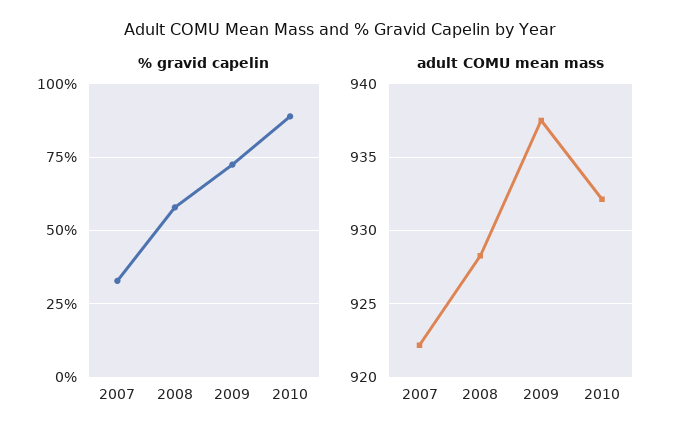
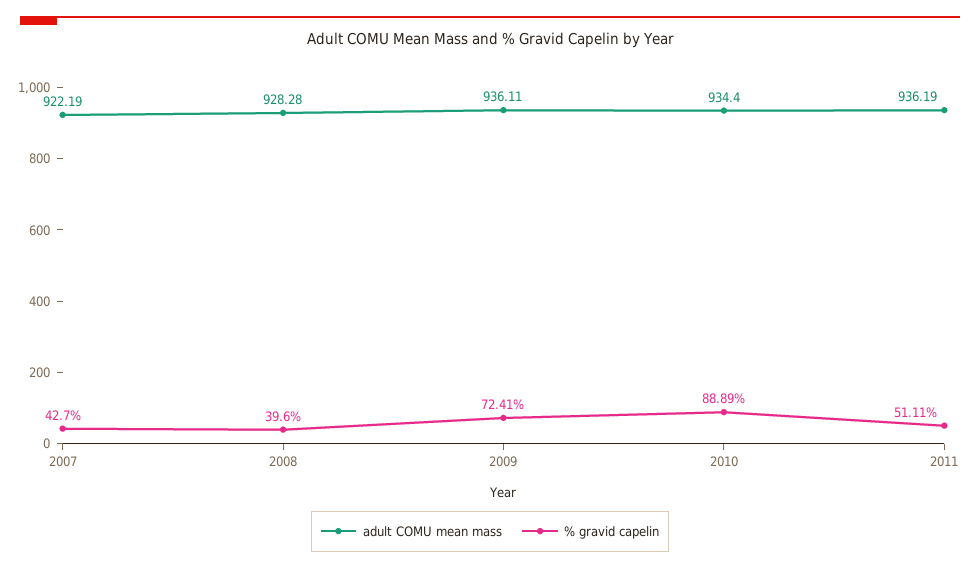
% gravid capelin, 2007: 32.5 -> 42.7
% gravid capelin, 2008: 57.5 -> 39.6
adult COMU mean mass, 2009: 937.5 -> 936.11
adult COMU mean mass, 2010: 932 -> 934.4
adult COMU mean mass, 2011: none -> 936.19
% gravid capelin, 2011: none -> 51.11

